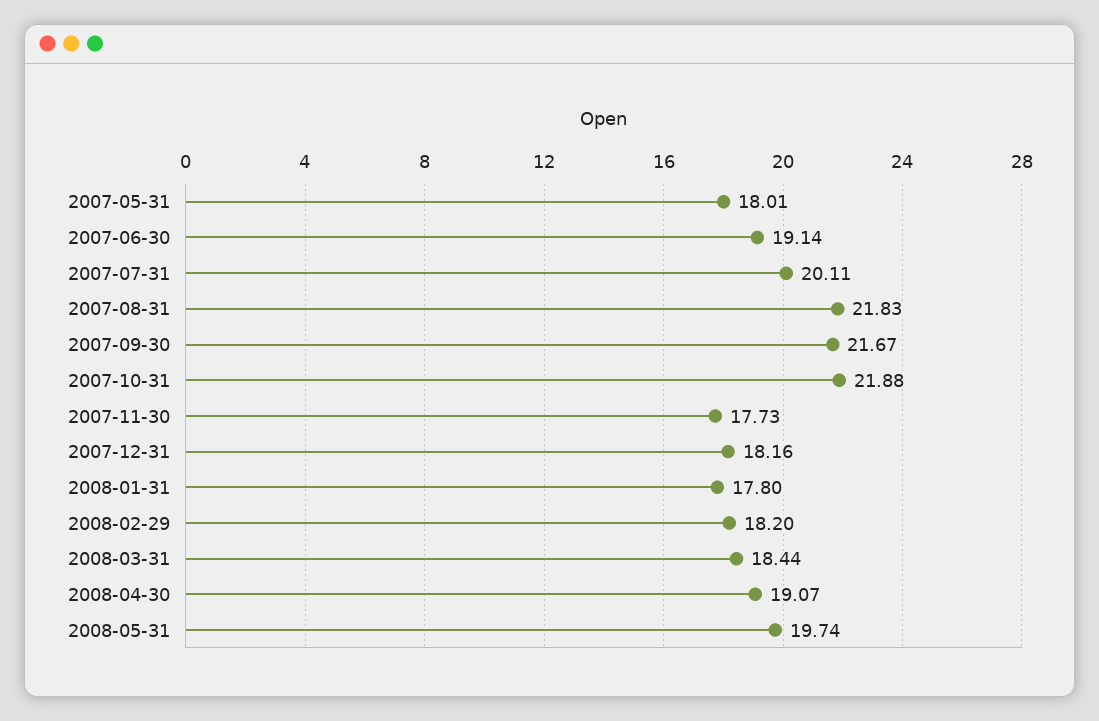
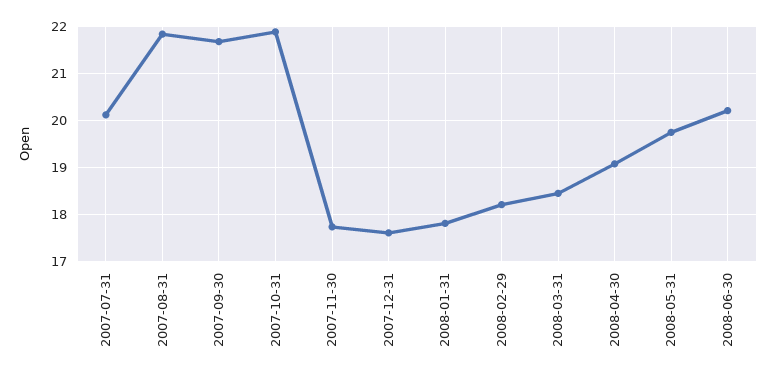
2007-05-31: 18.01 -> none
2007-06-30: 19.14 -> none
2007-12-31: 18.16 -> 17.6
2008-06-30: none -> 20.2

